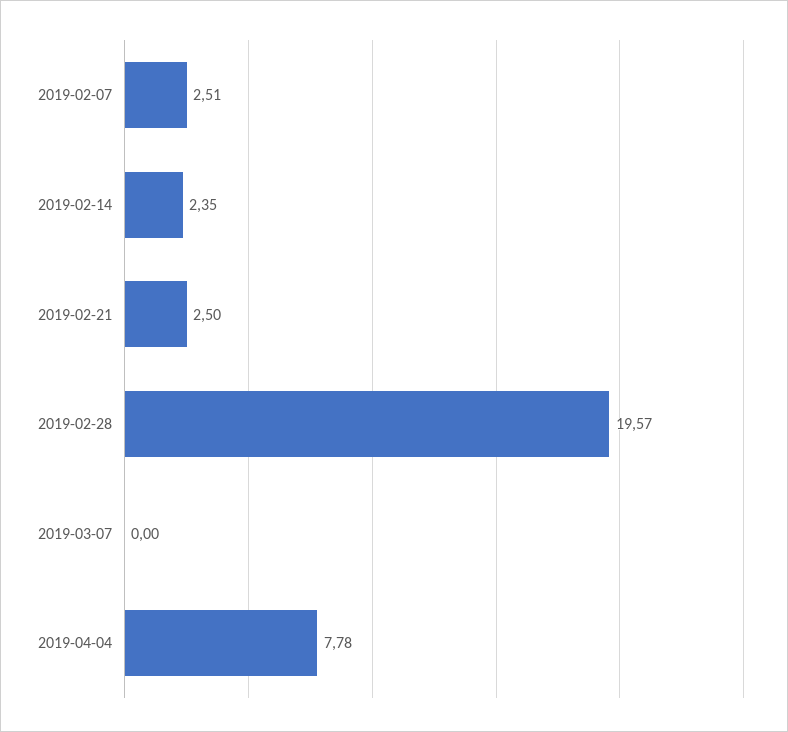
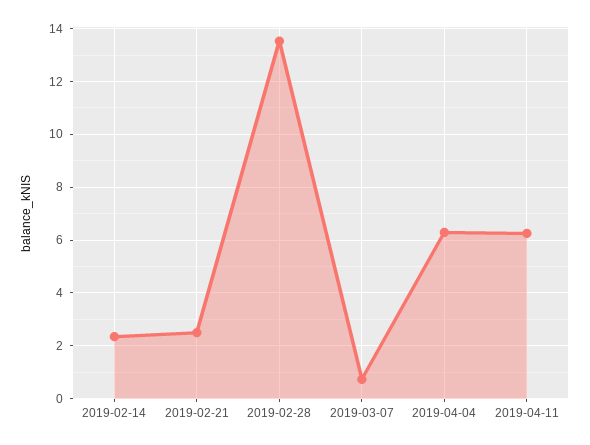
2019-02-07: 2.51 -> none
2019-02-28: 19.57 -> 13.5
2019-03-07: 0 -> 0.75
2019-04-04: 7.78 -> 6.25
2019-04-11: none -> 6.25

